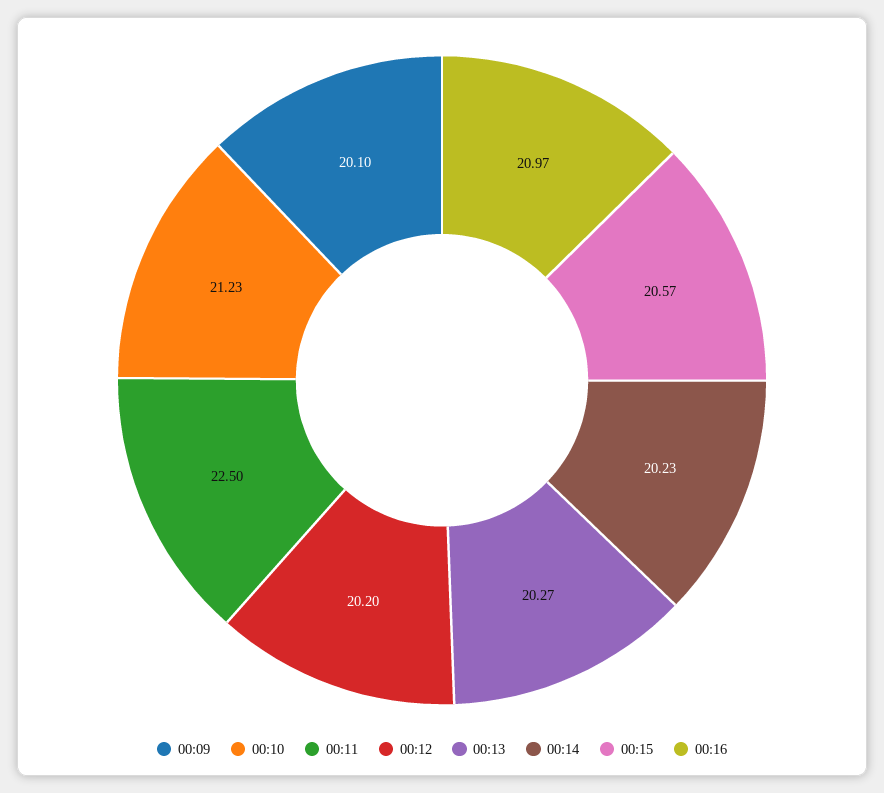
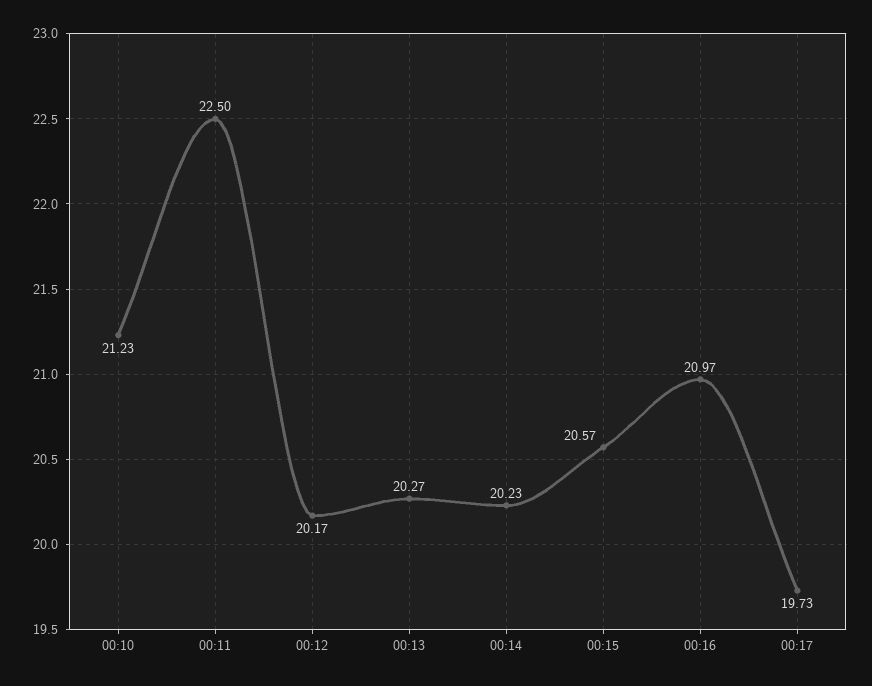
00:09: 20.1 -> none
00:12: 20.2 -> 20.17
00:17: none -> 19.73

